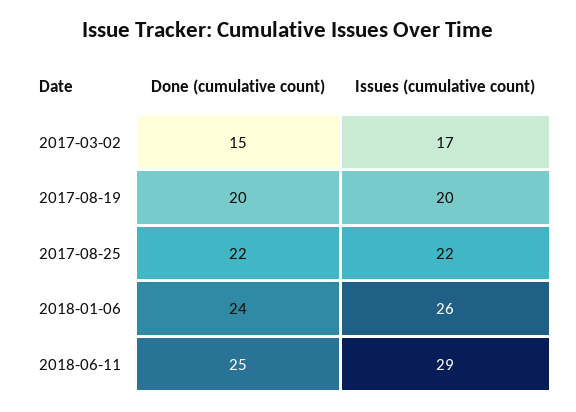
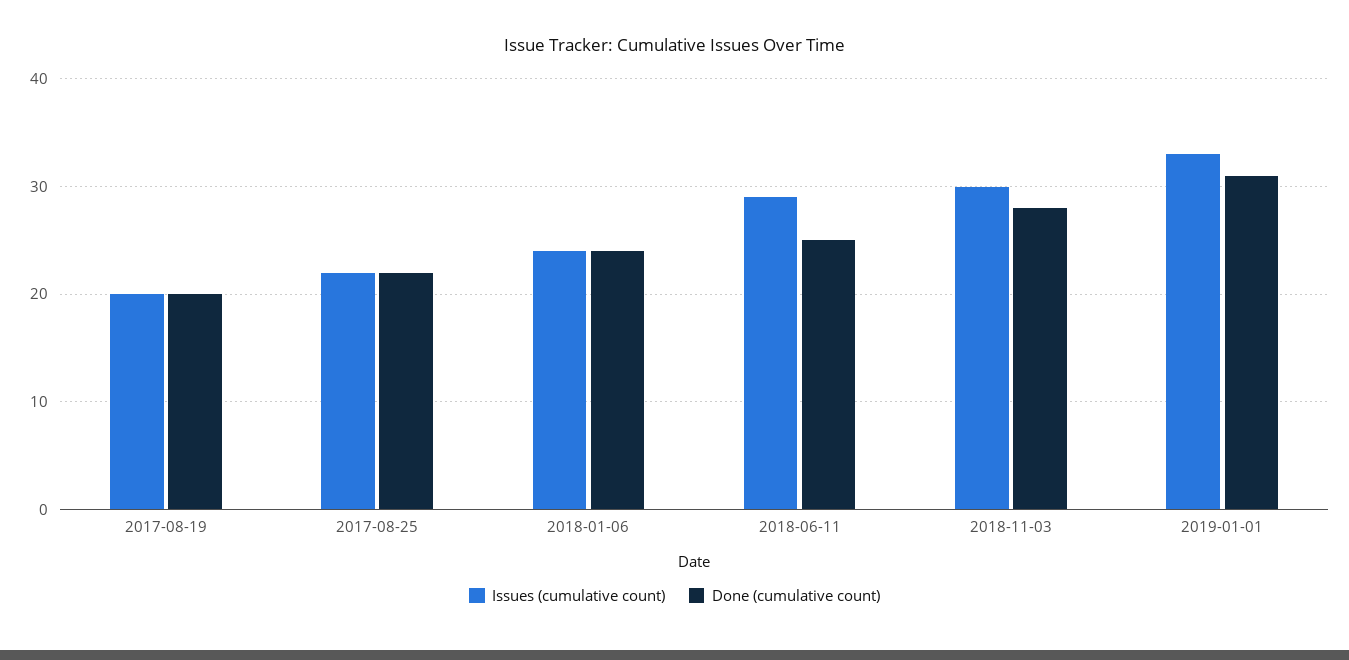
Done (cumulative count), 2017-03-02: 15 -> none
Issues (cumulative count), 2017-03-02: 17 -> none
Issues (cumulative count), 2018-01-06: 26 -> 24
Issues (cumulative count), 2018-11-03: none -> 30
Done (cumulative count), 2018-11-03: none -> 28
Issues (cumulative count), 2019-01-01: none -> 33
Done (cumulative count), 2019-01-01: none -> 31

